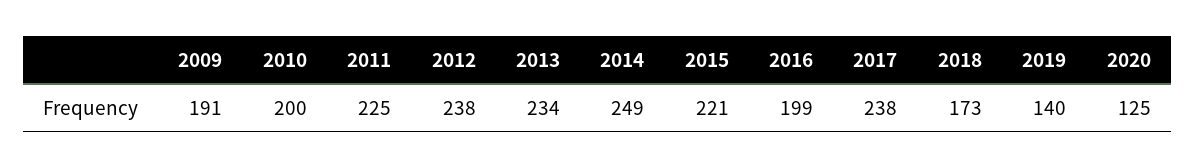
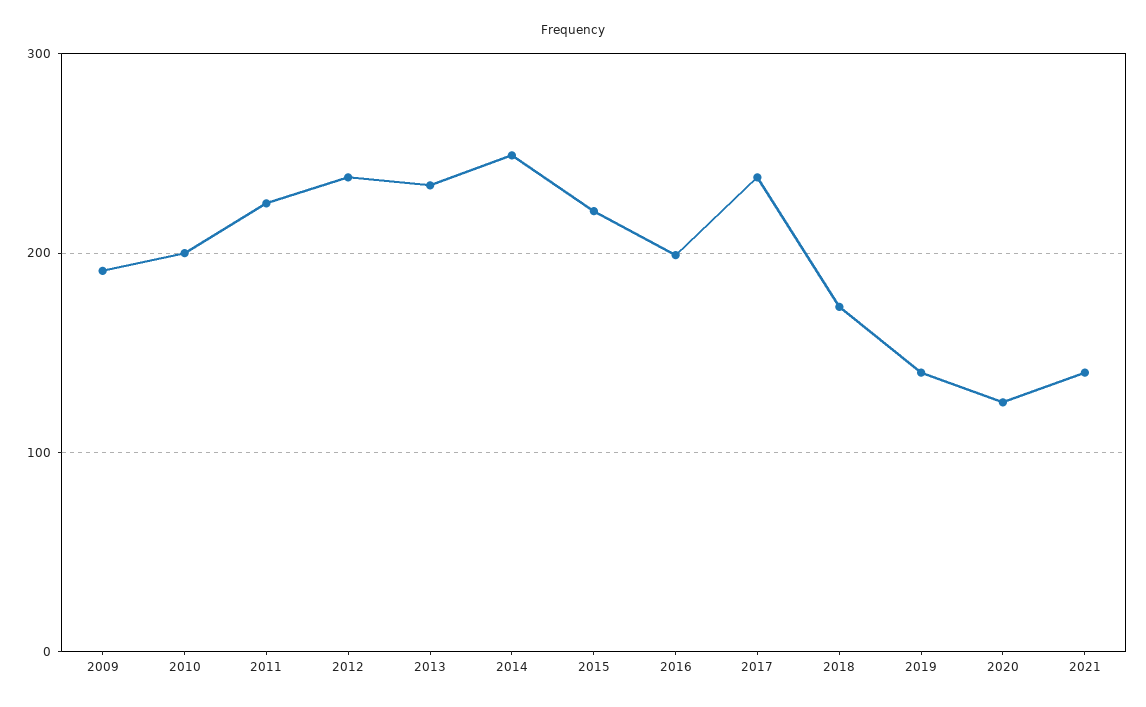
2021: none -> 140

